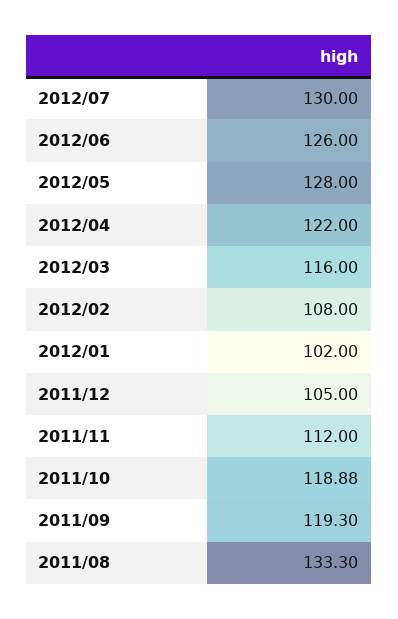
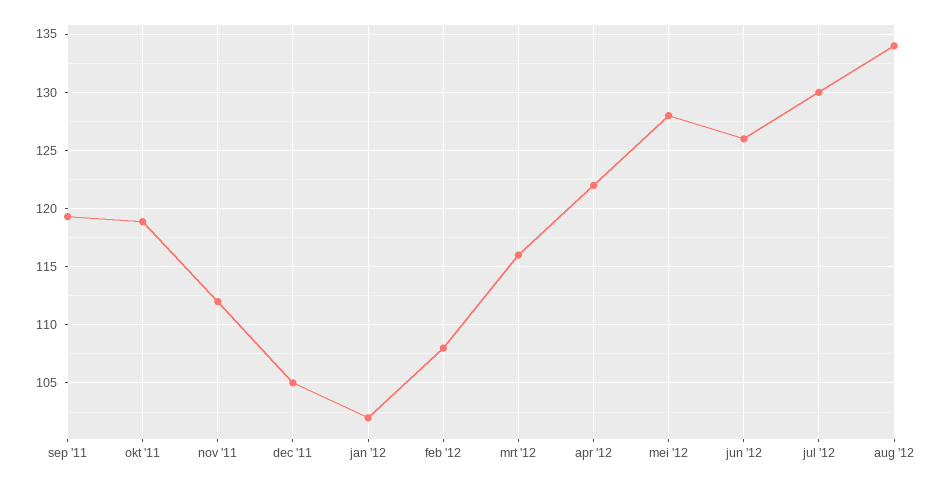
2011/08: 133.3 -> none
aug '12: none -> 134

